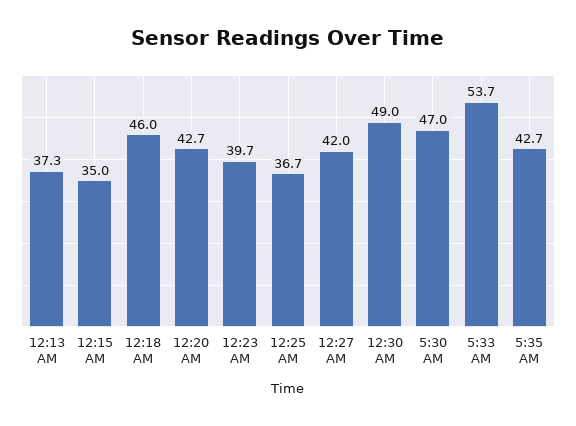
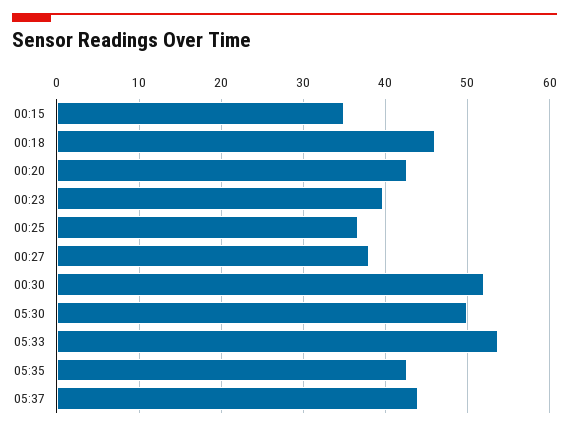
12:13 AM: 37.3 -> none
12:27 AM: 42 -> 38
12:30 AM: 49 -> 52
5:30 AM: 47 -> 50
05:37: none -> 44

